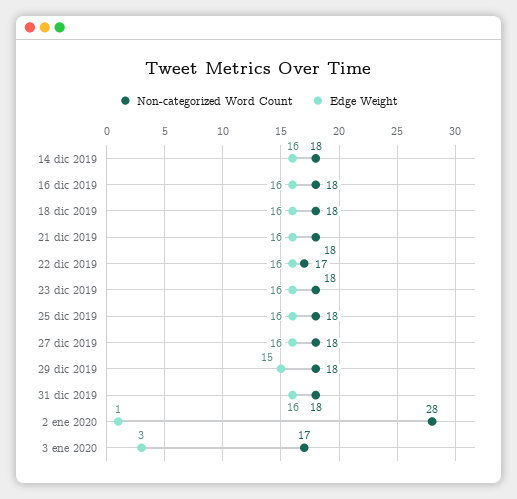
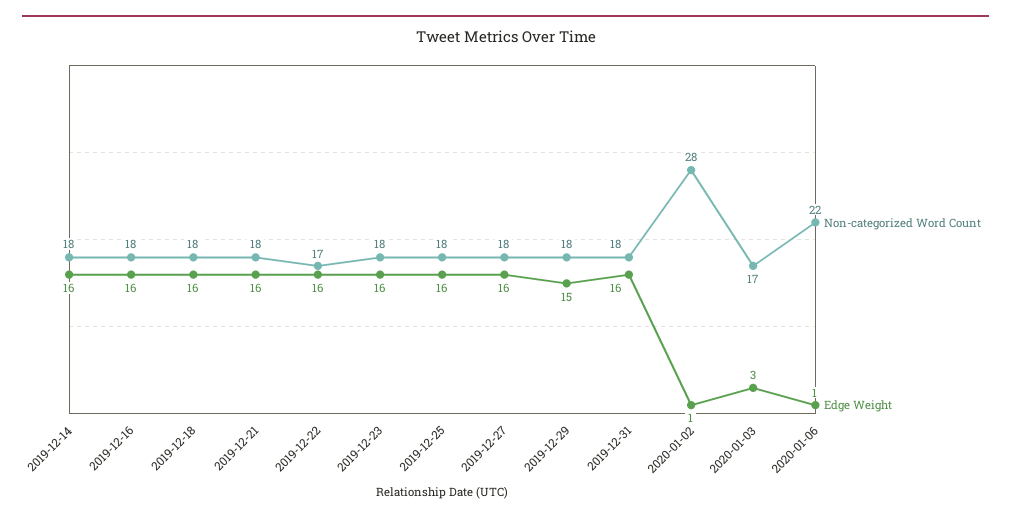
Non-categorized Word Count, 2020-01-06: none -> 22
Edge Weight, 2020-01-06: none -> 1

